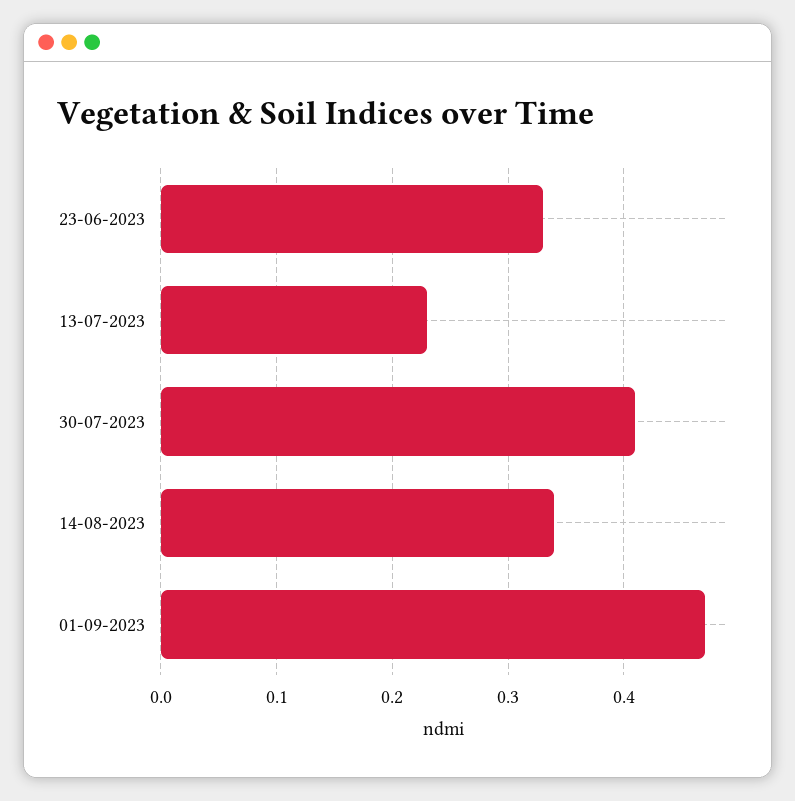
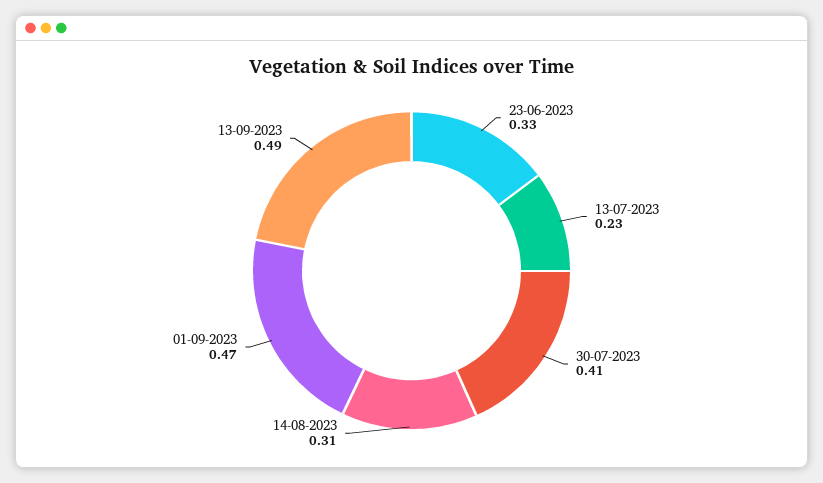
14-08-2023: 0.34 -> 0.31
13-09-2023: none -> 0.49

